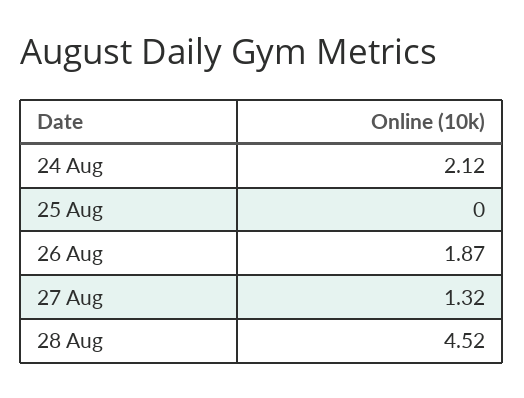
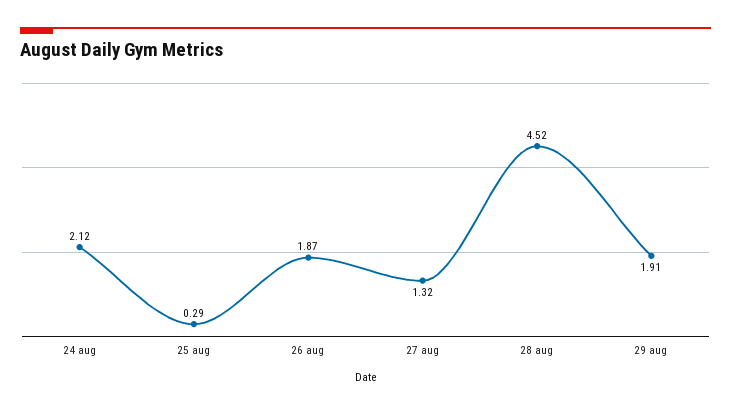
25 Aug: 0 -> 0.29
29 aug: none -> 1.91

